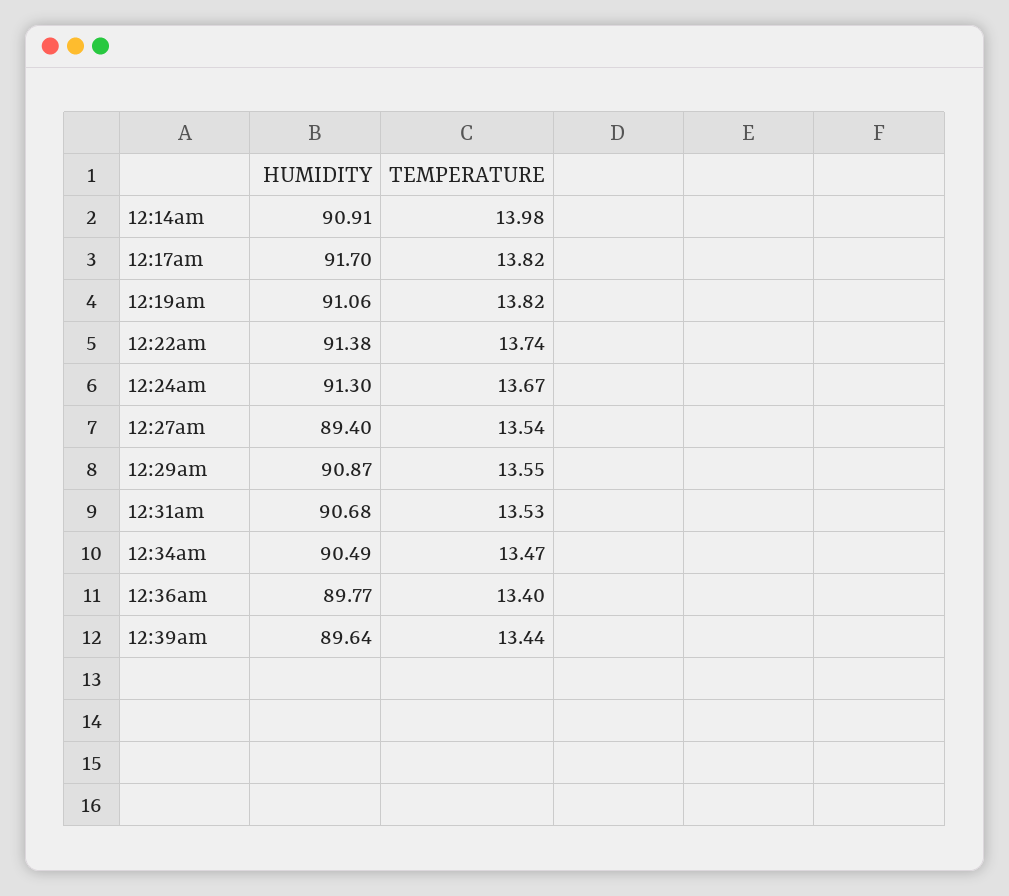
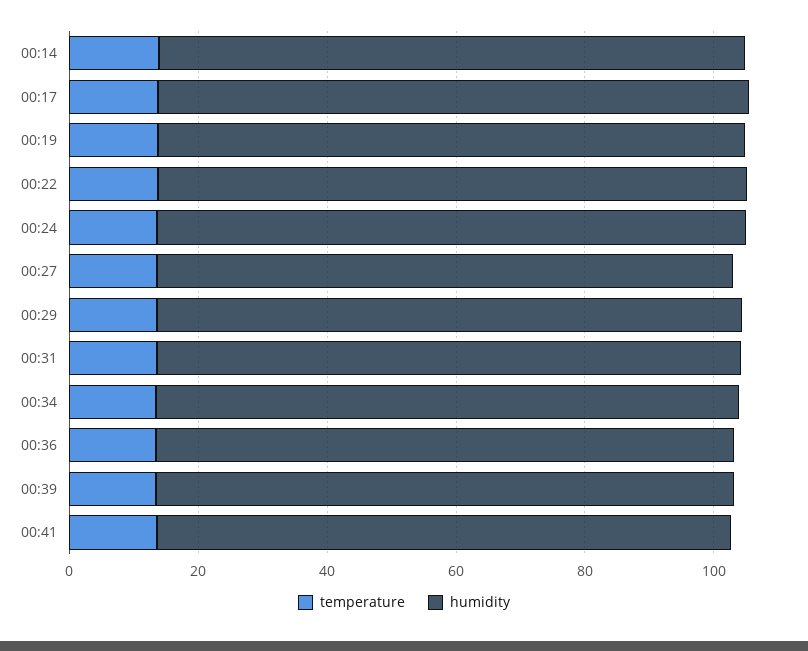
TEMPERATURE, 00:41: none -> 15
HUMIDITY, 00:41: none -> 90

